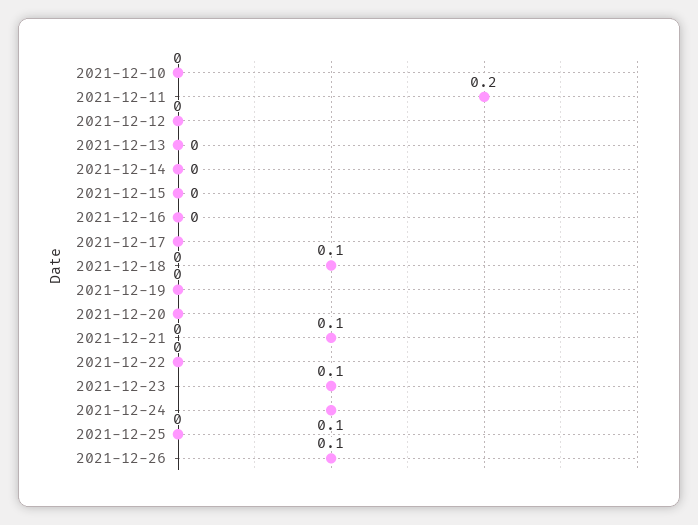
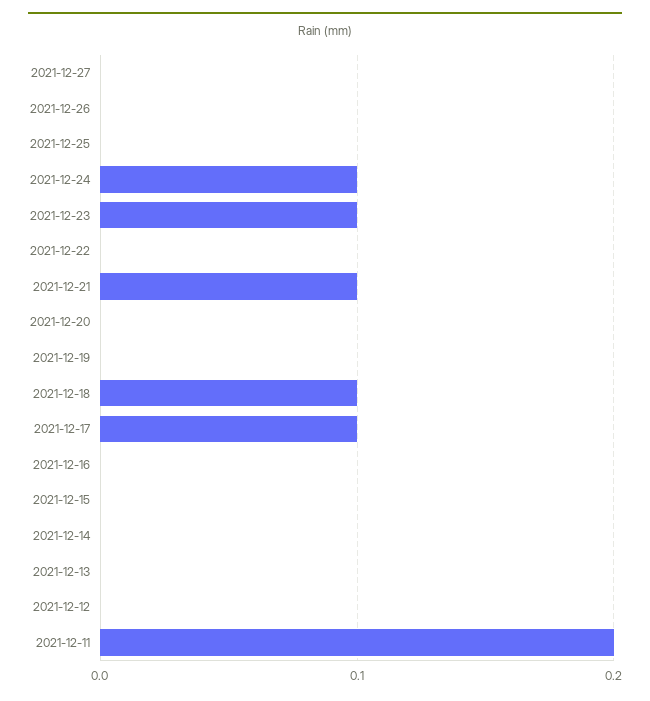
2021-12-10: 0 -> none
2021-12-17: 0 -> 0.1
2021-12-26: 0.1 -> 0
2021-12-27: none -> 0

